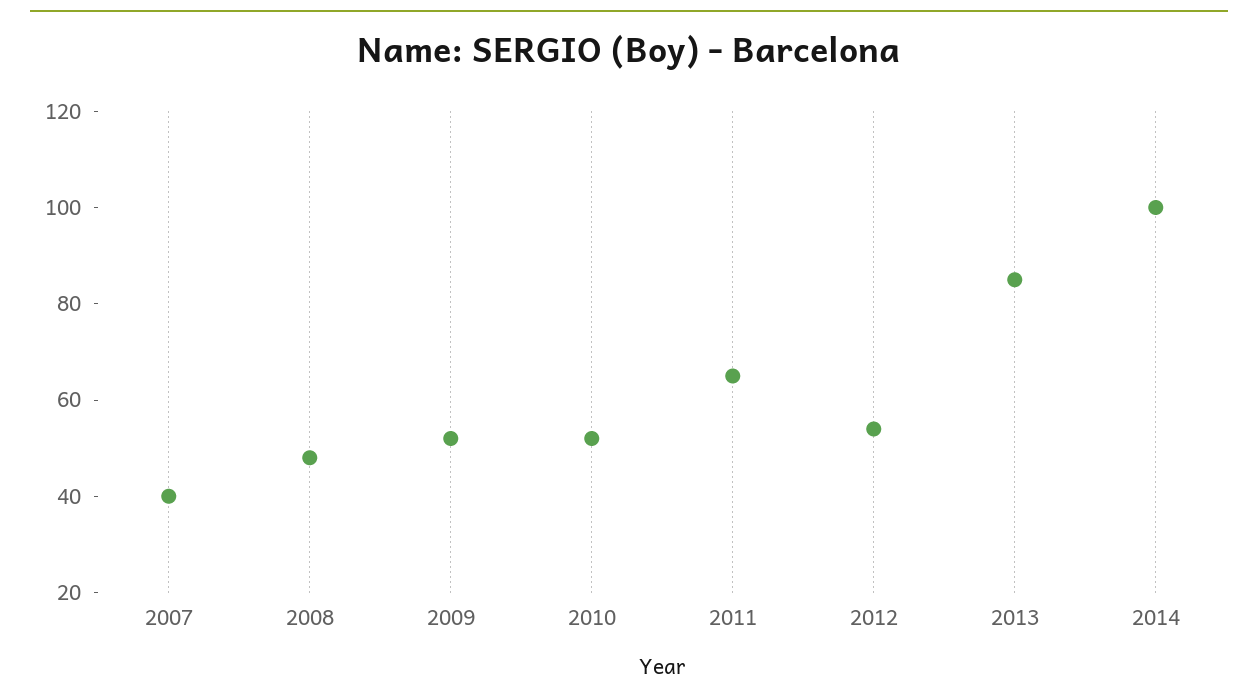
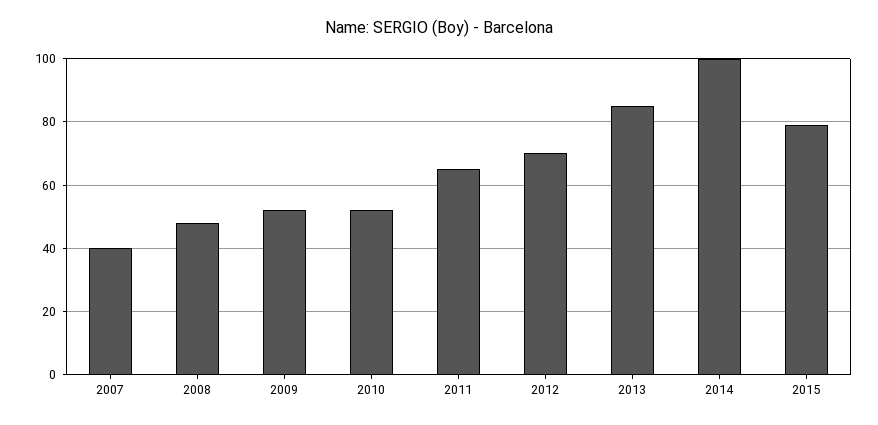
2012: 55 -> 70
2015: none -> 80

